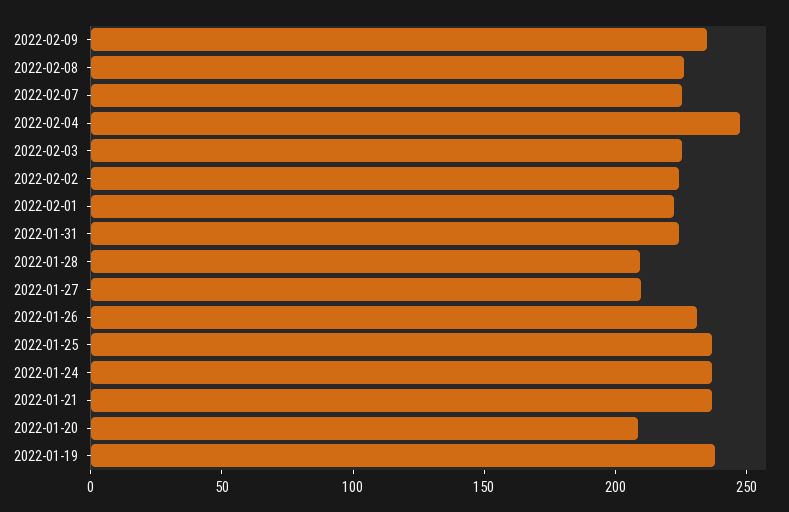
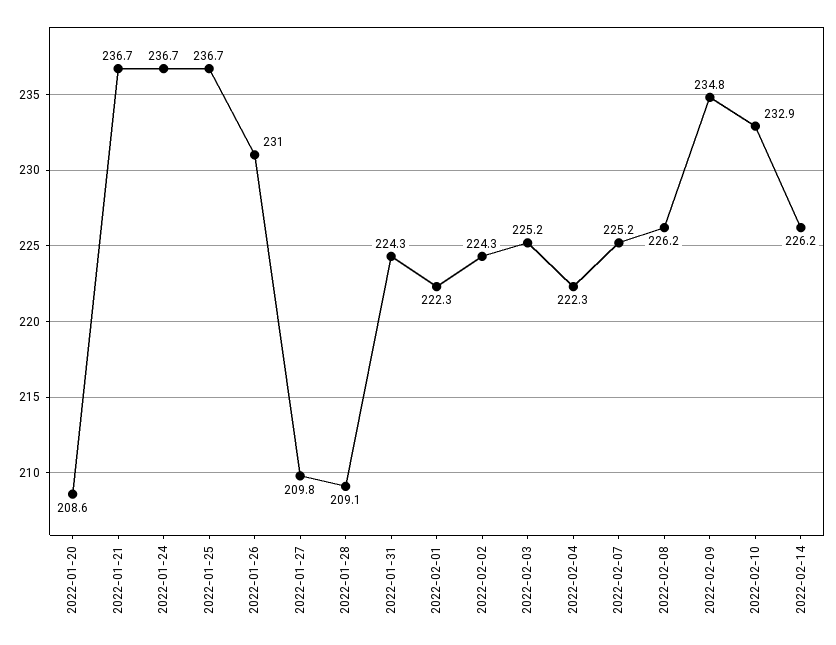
2022-02-04: 250 -> 222.3
2022-01-19: 240 -> none
2022-02-10: none -> 232.9
2022-02-14: none -> 226.2

